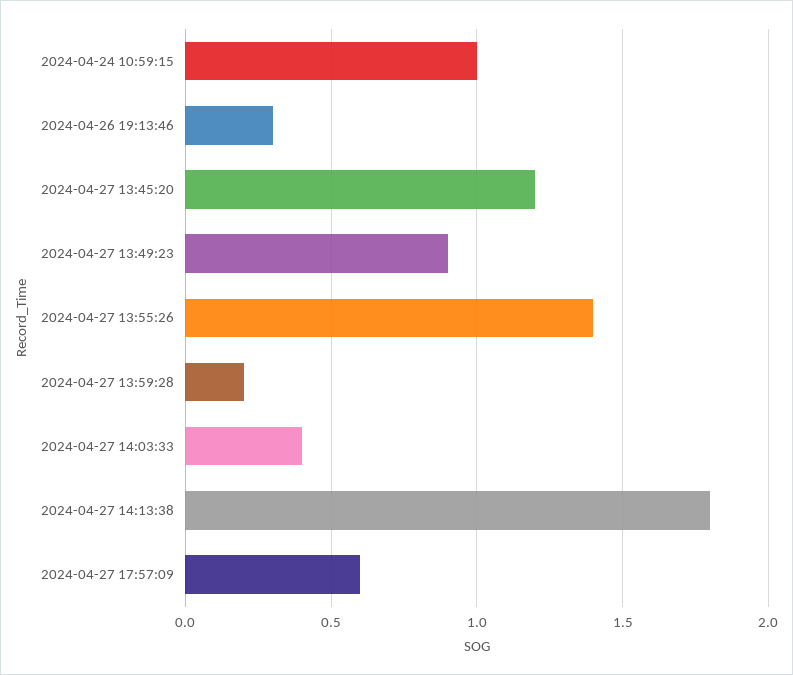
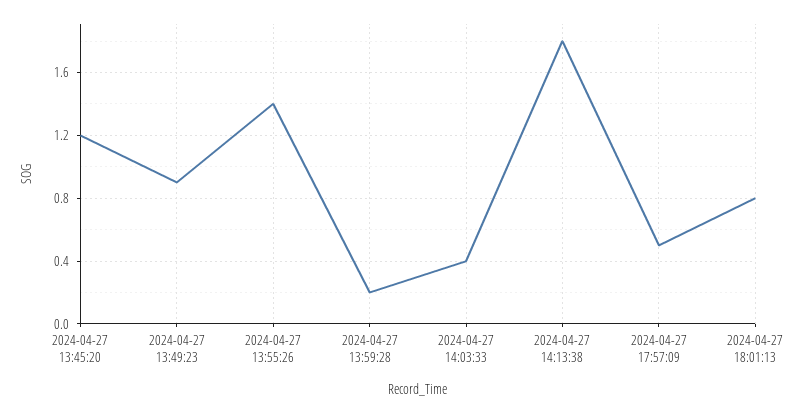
2024-04-24 10:59:15: 1 -> none
2024-04-26 19:13:46: 0.3 -> none
2024-04-27 17:57:09: 0.6 -> 0.5
2024-04-27 18:01:13: none -> 0.8

